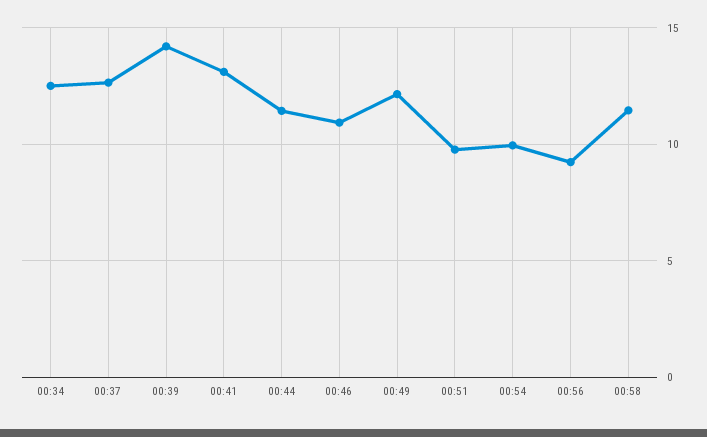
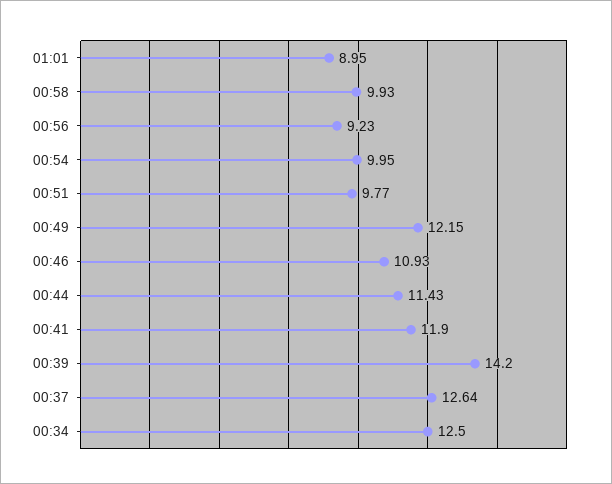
00:41: 13 -> 11.9
00:58: 11.5 -> 9.93
01:01: none -> 8.95

